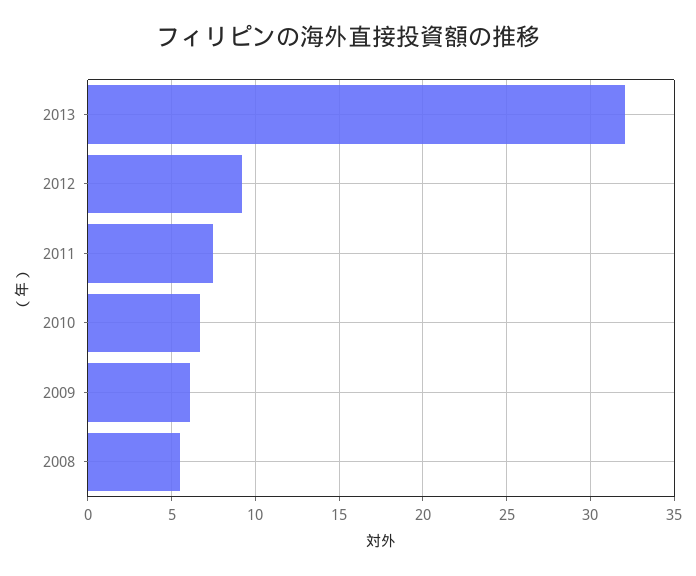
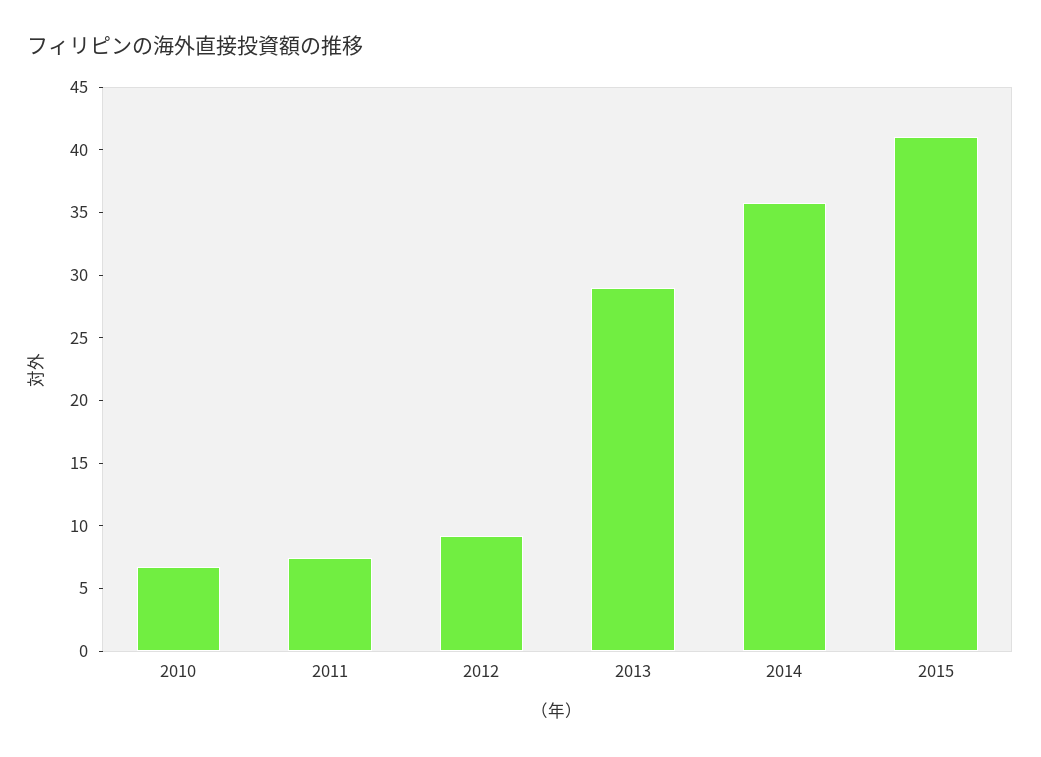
2013: 32 -> 29
2009: 6 -> none
2008: 5.5 -> none
2014: none -> 36
2015: none -> 41

